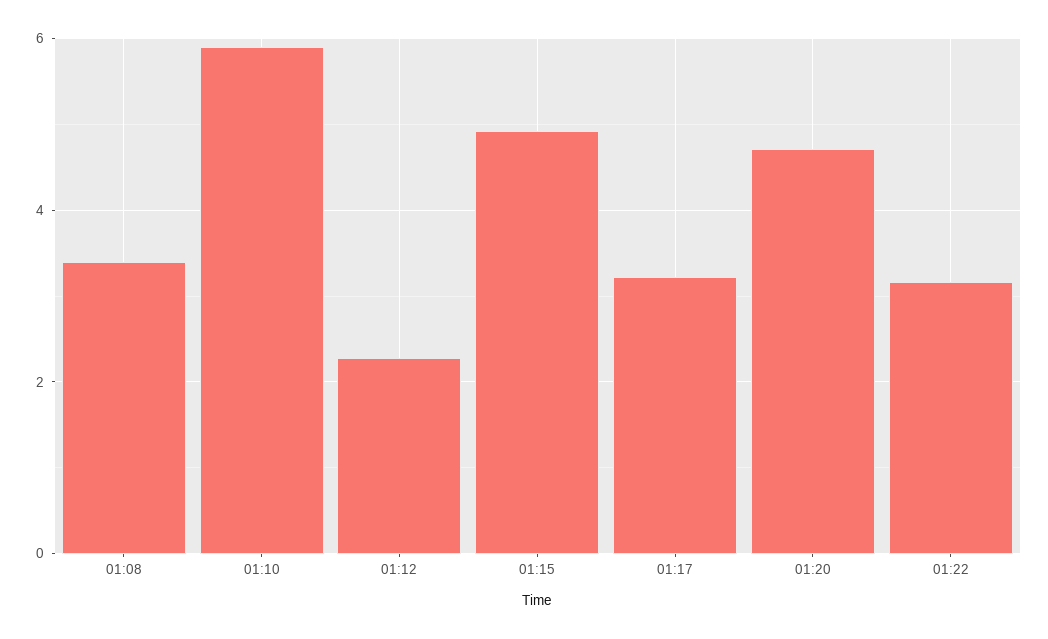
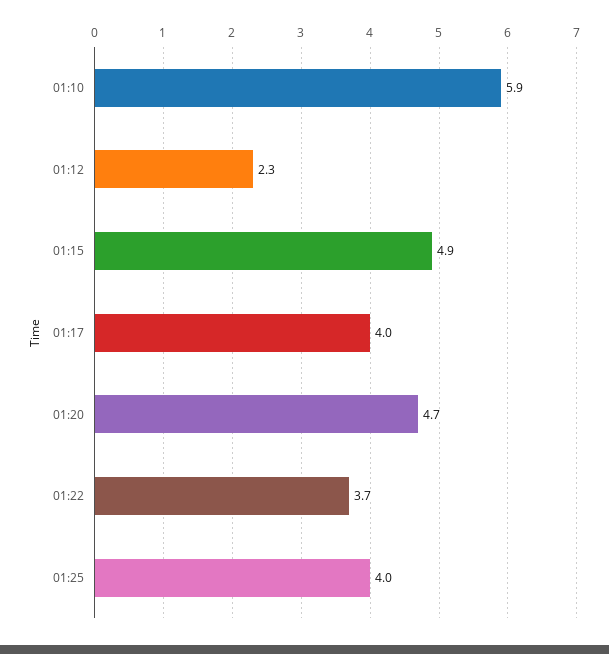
01:08: 3.4 -> none
01:17: 3.2 -> 4
01:22: 3.2 -> 3.7
01:25: none -> 4

